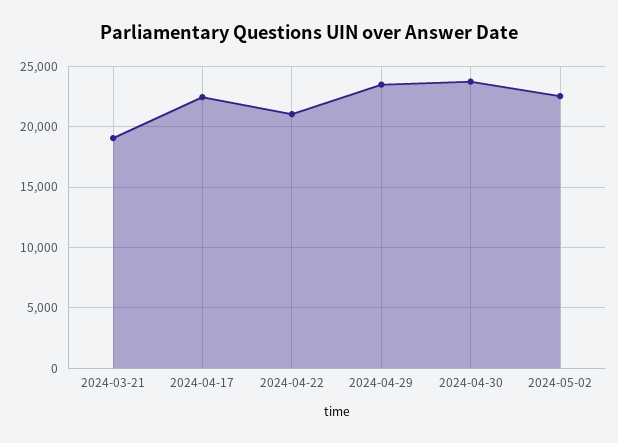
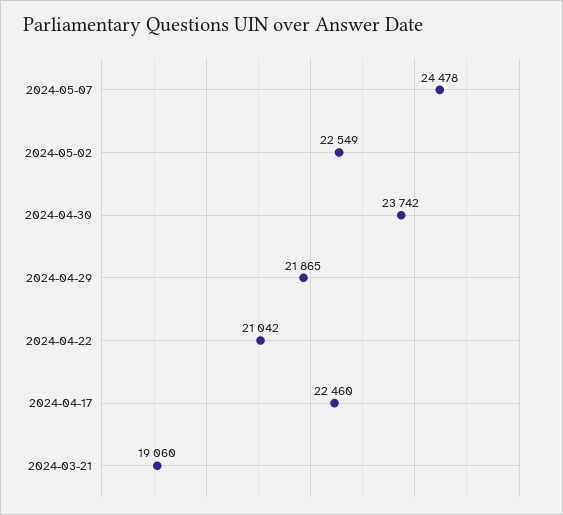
2024-04-29: 23500 -> 21865
2024-05-07: none -> 24478

